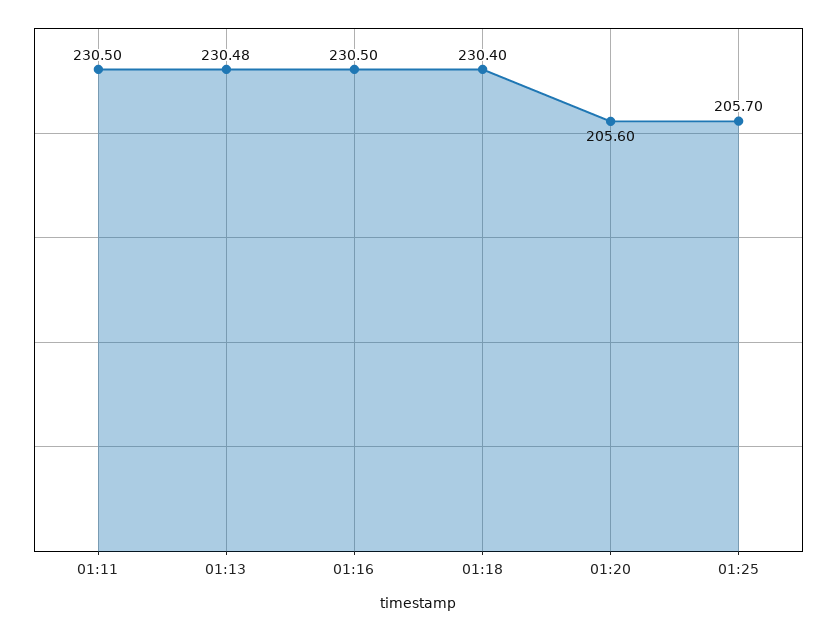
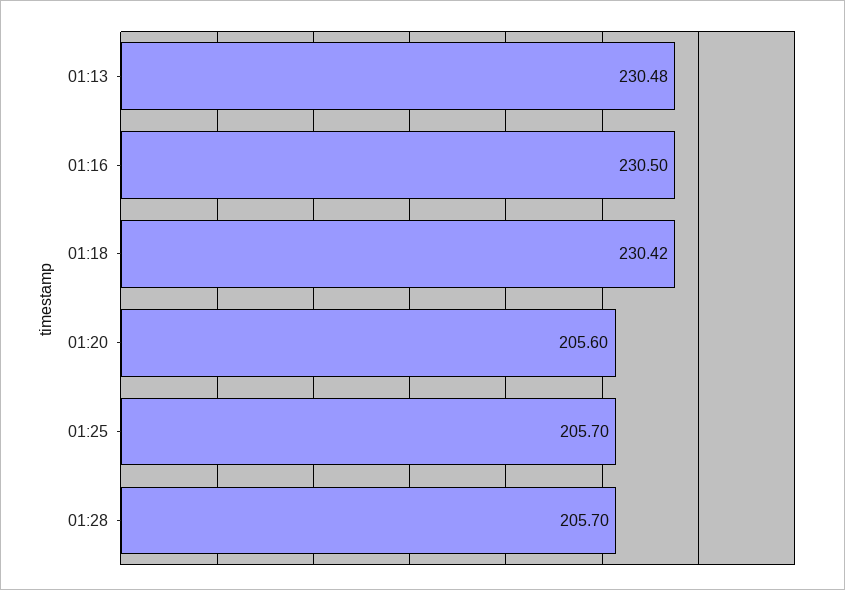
01:11: 230.5 -> none
01:18: 230.4 -> 230.42
01:28: none -> 205.7

